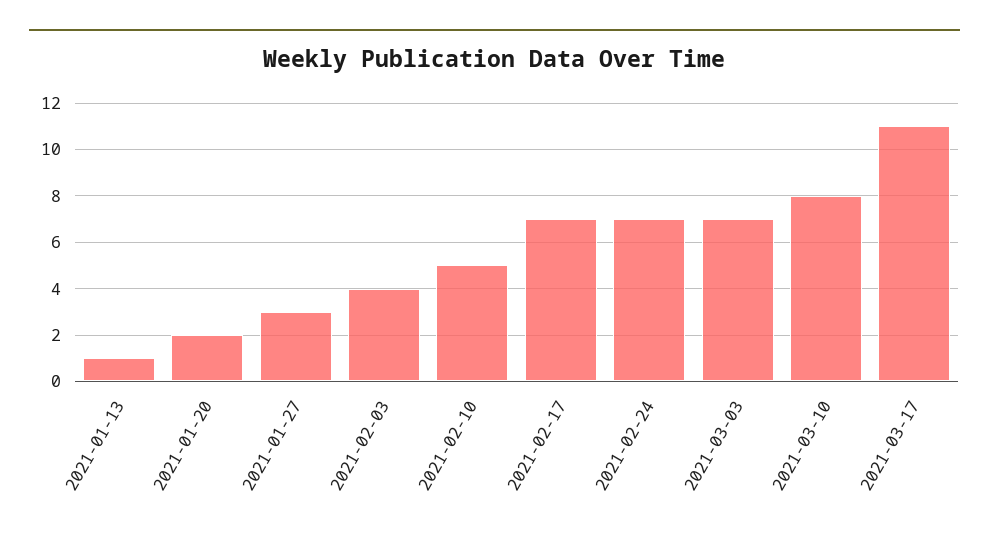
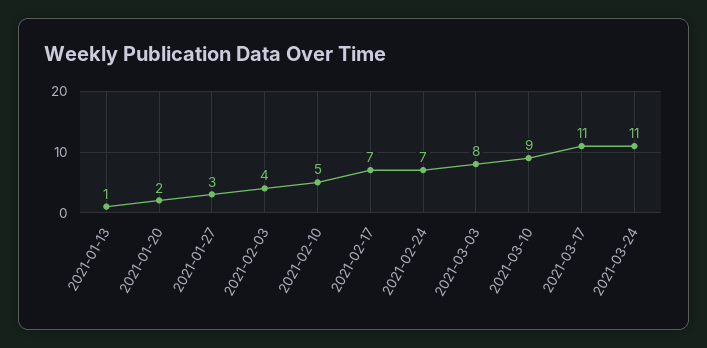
2021-03-03: 7 -> 8
2021-03-10: 8 -> 9
2021-03-24: none -> 11

